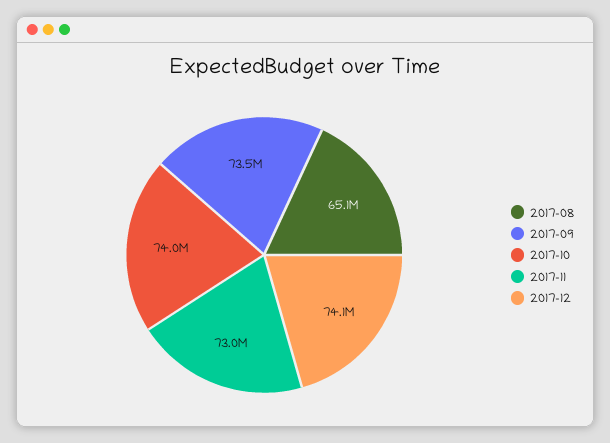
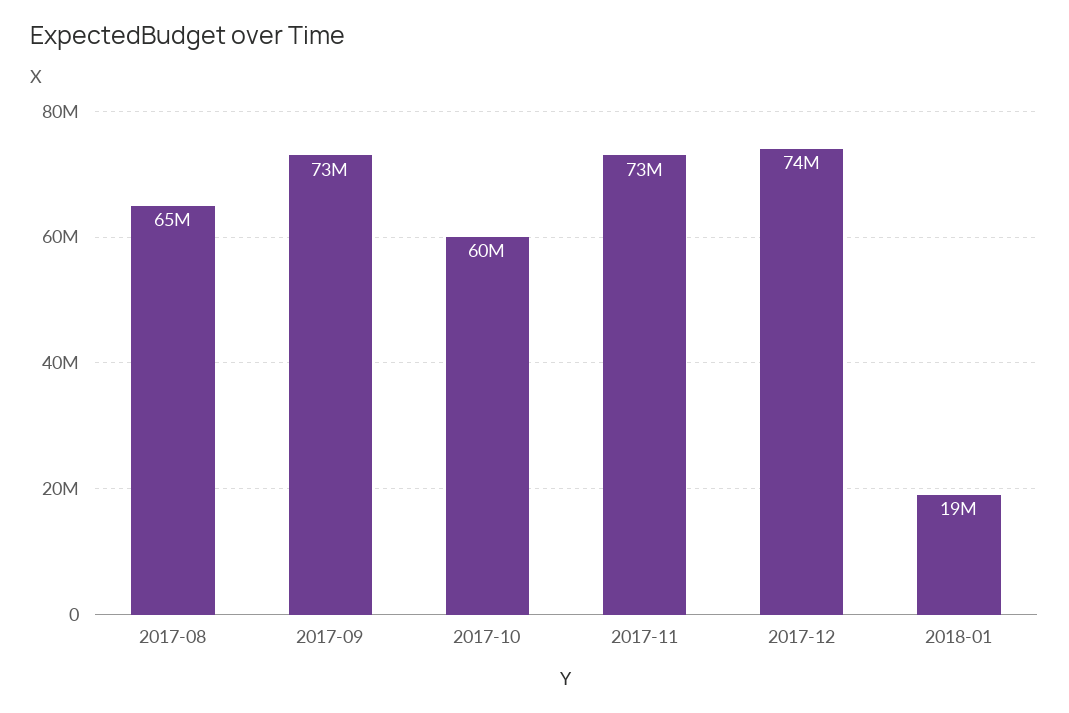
2017-10: 74000000 -> 60000000
2018-01: none -> 19000000

